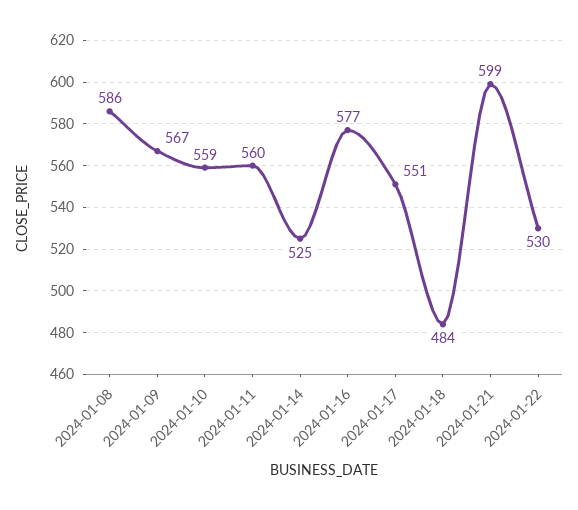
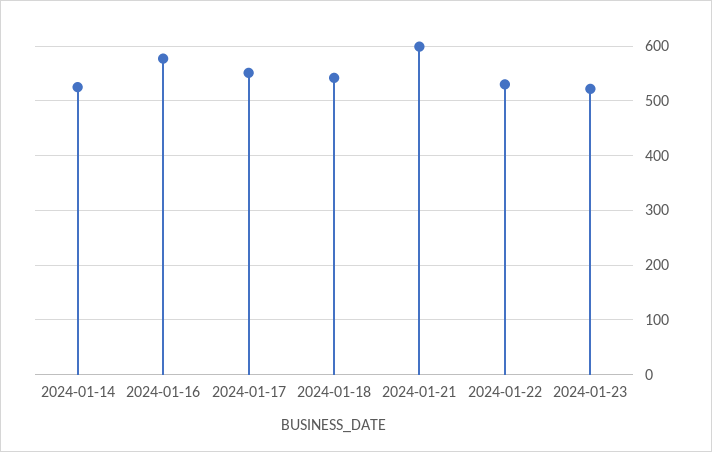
2024-01-08: 586 -> none
2024-01-09: 567 -> none
2024-01-10: 559 -> none
2024-01-11: 560 -> none
2024-01-18: 484 -> 540
2024-01-23: none -> 520

